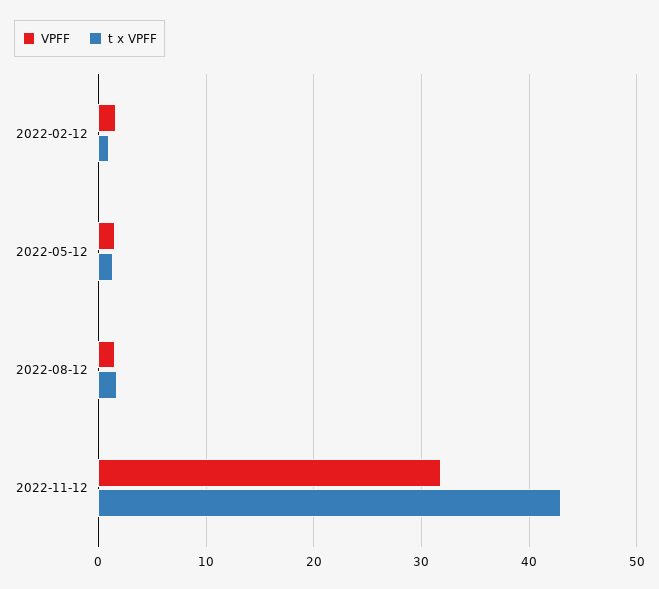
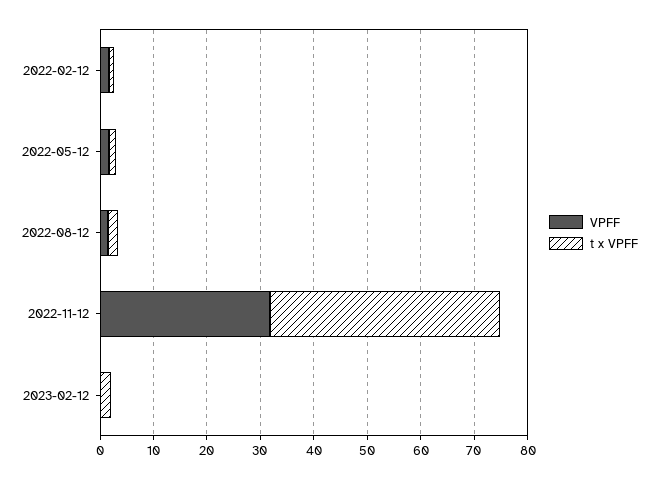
VPFF, 2023-02-12: none -> 0
t x VPFF, 2023-02-12: none -> 2

